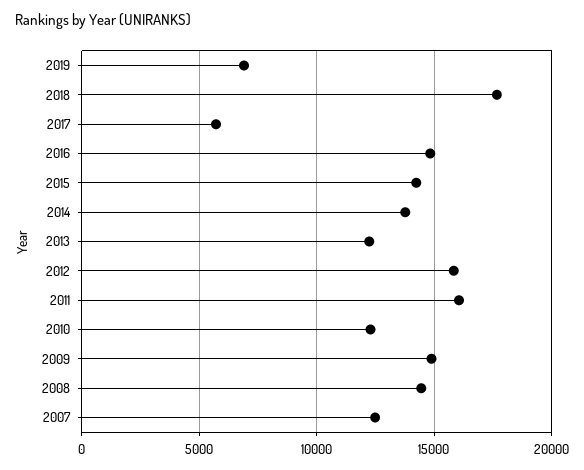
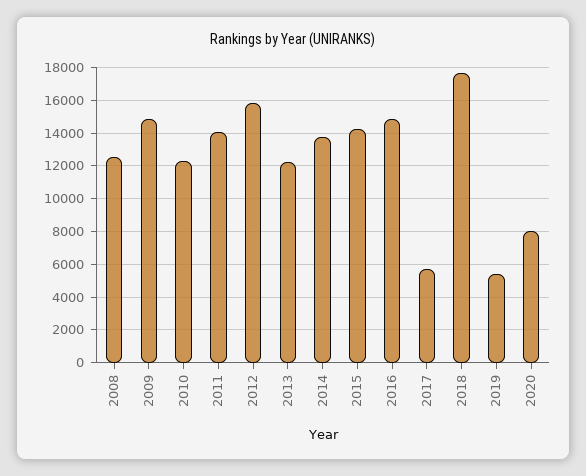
2019: 7000 -> 5500
2011: 16000 -> 14000
2008: 14500 -> 12500
2007: 12500 -> none
2020: none -> 8000

